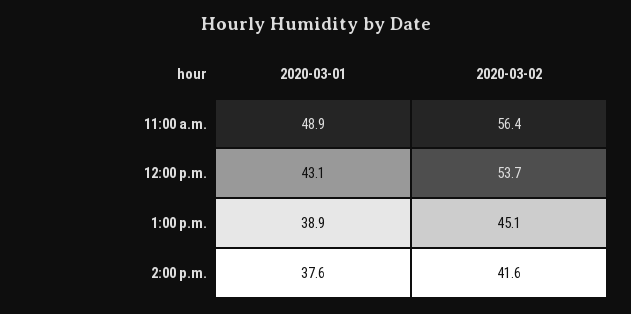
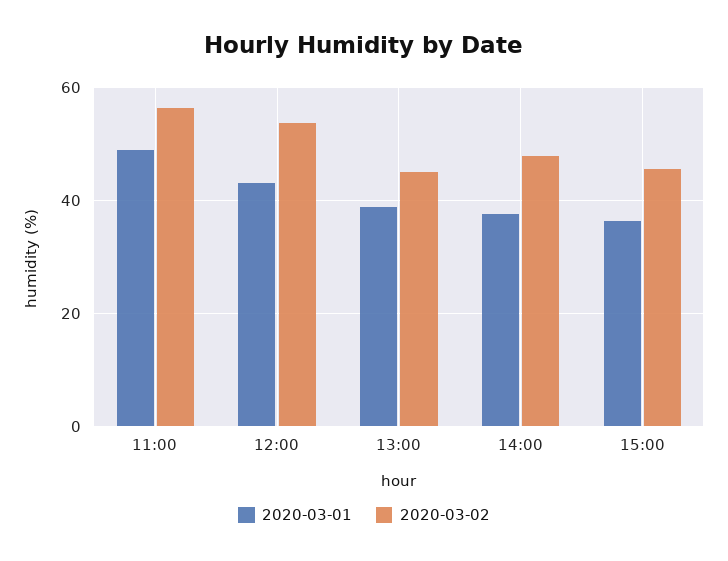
2020-03-02, 2:00 p.m.: 41.6 -> 48
2020-03-01, 15:00: none -> 36
2020-03-02, 15:00: none -> 46

